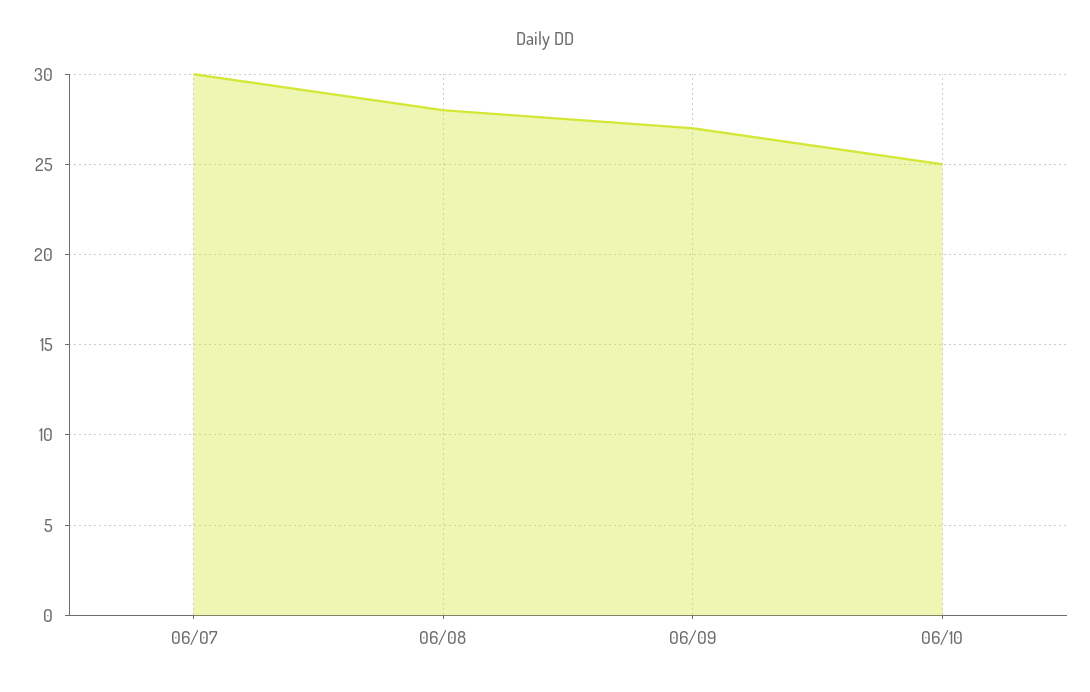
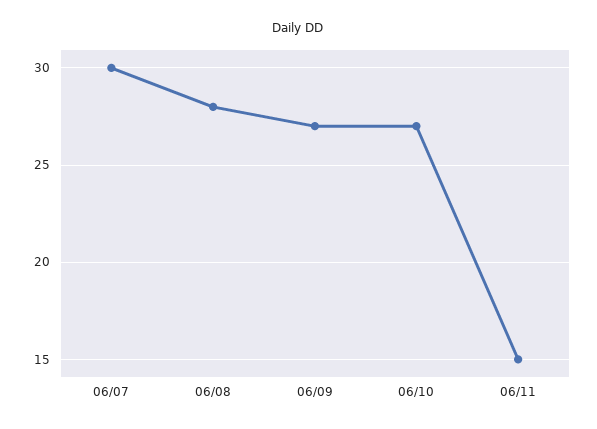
06/10: 25 -> 27
06/11: none -> 15

